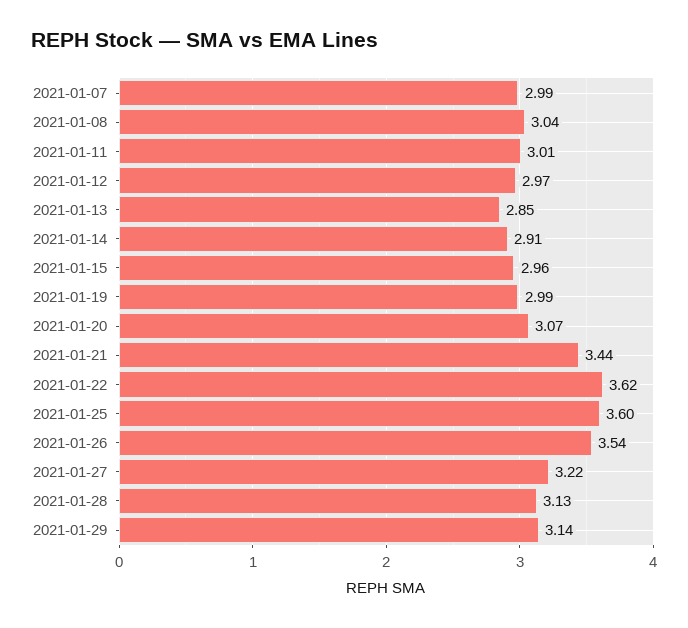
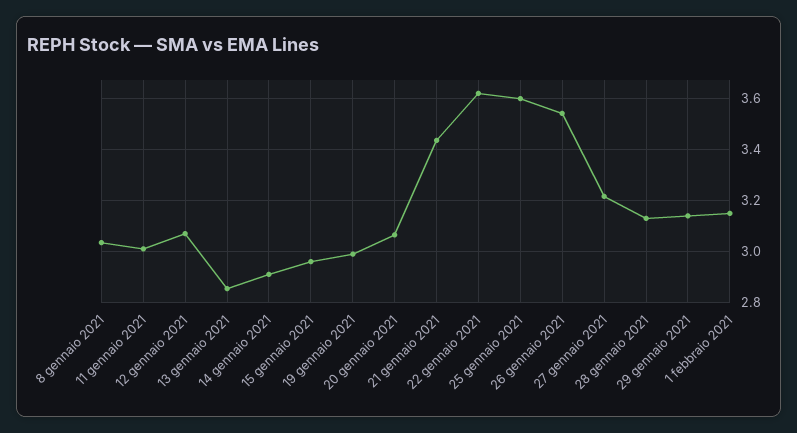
2021-01-07: 2.99 -> none
2021-01-12: 2.97 -> 3.075
1 febbraio 2021: none -> 3.15

